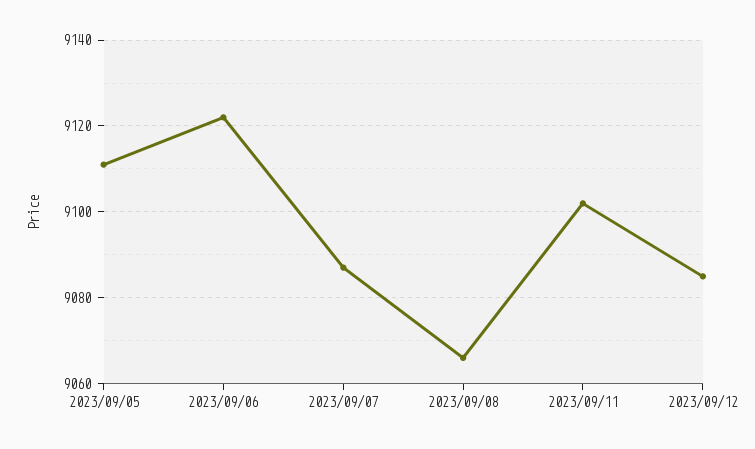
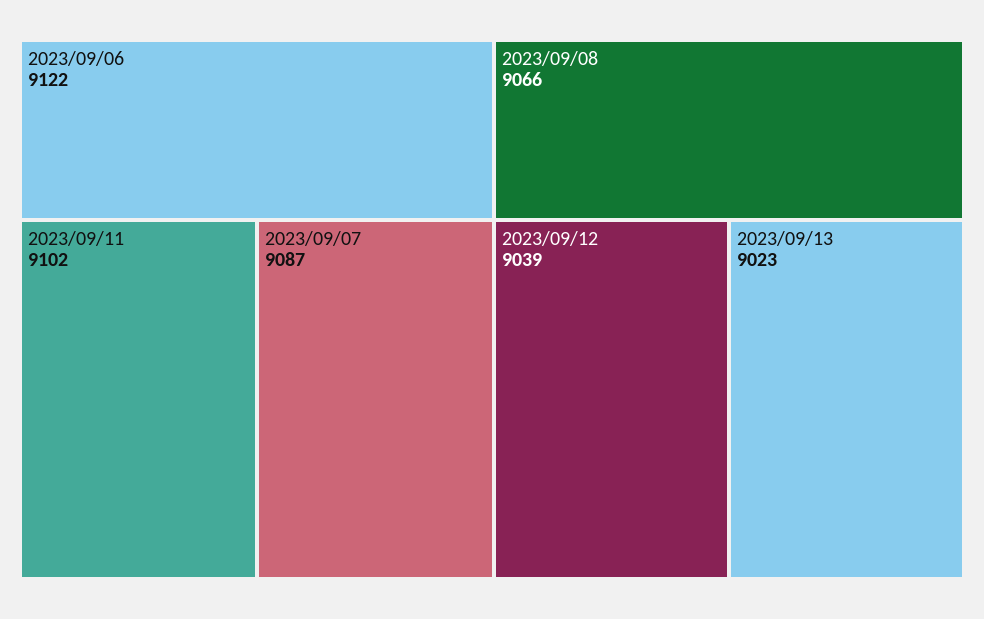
2023/09/05: 9110 -> none
2023/09/12: 9085 -> 9039
2023/09/13: none -> 9023

